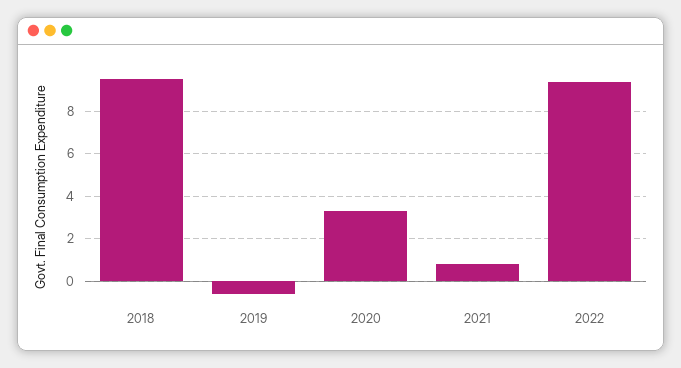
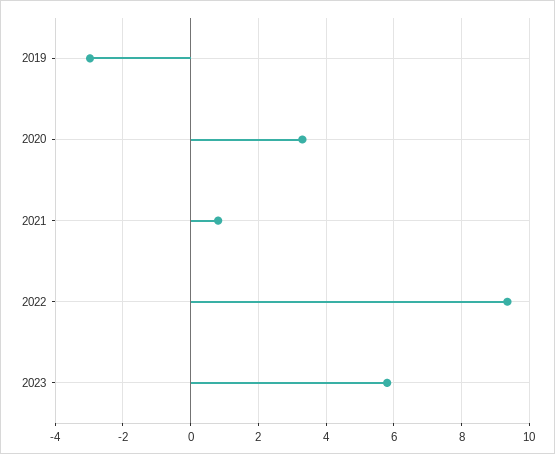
2018: 9.5 -> none
2019: -0.5 -> -3
2023: none -> 5.8

